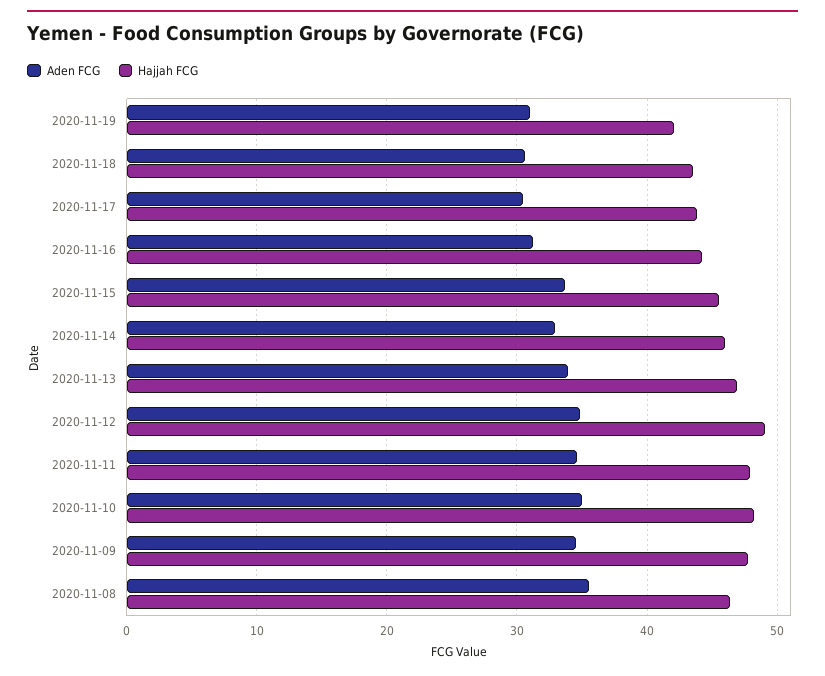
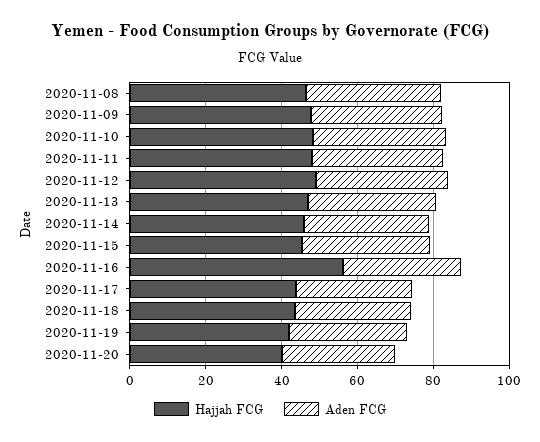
Hajjah FCG, 2020-11-16: 44 -> 55
Hajjah FCG, 2020-11-20: none -> 40
Aden FCG, 2020-11-20: none -> 30

